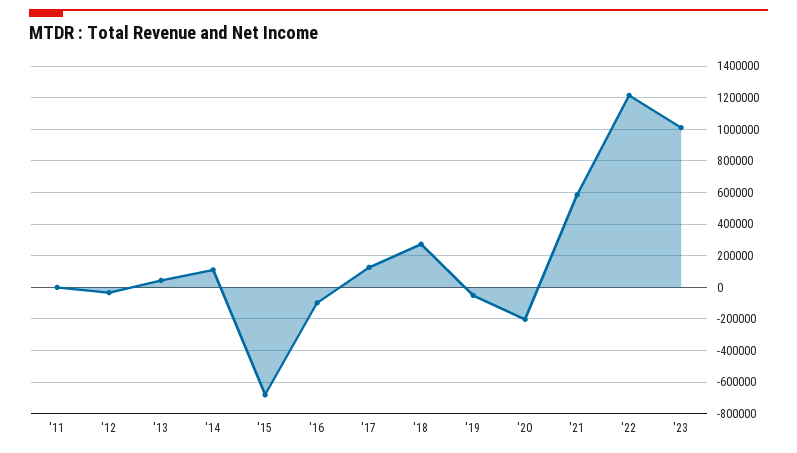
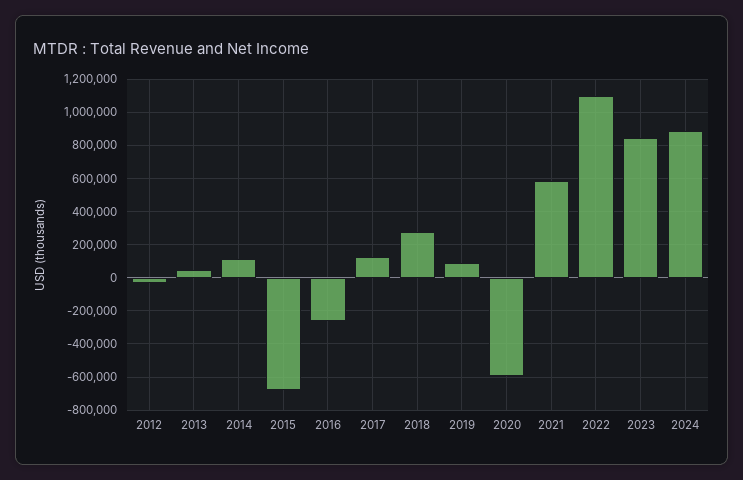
'11: 0 -> none
'16: -100000 -> -250000
'19: -50000 -> 100000
'20: -200000 -> -600000
'22: 1200000 -> 1100000
'23: 1000000 -> 850000
2024: none -> 900000

